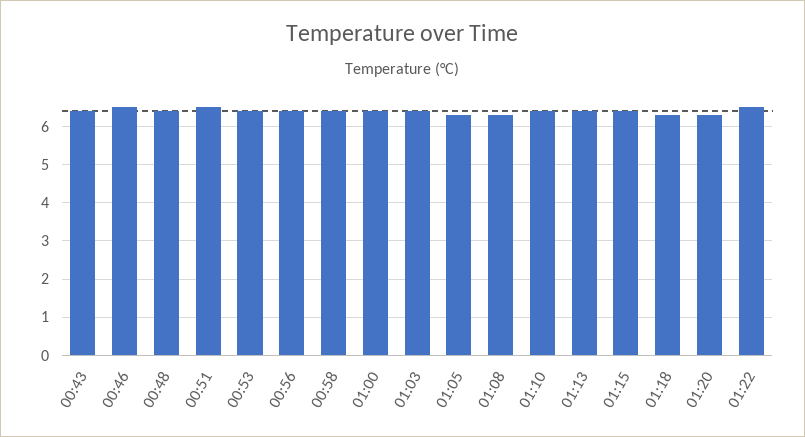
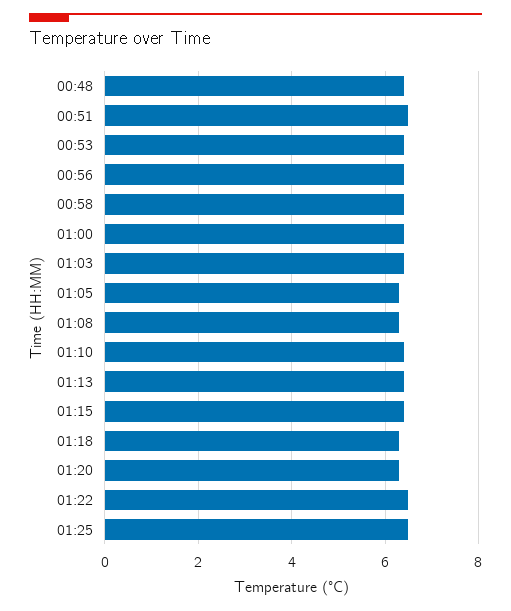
00:43: 6.5 -> none
00:46: 6.5 -> none
01:25: none -> 6.5

